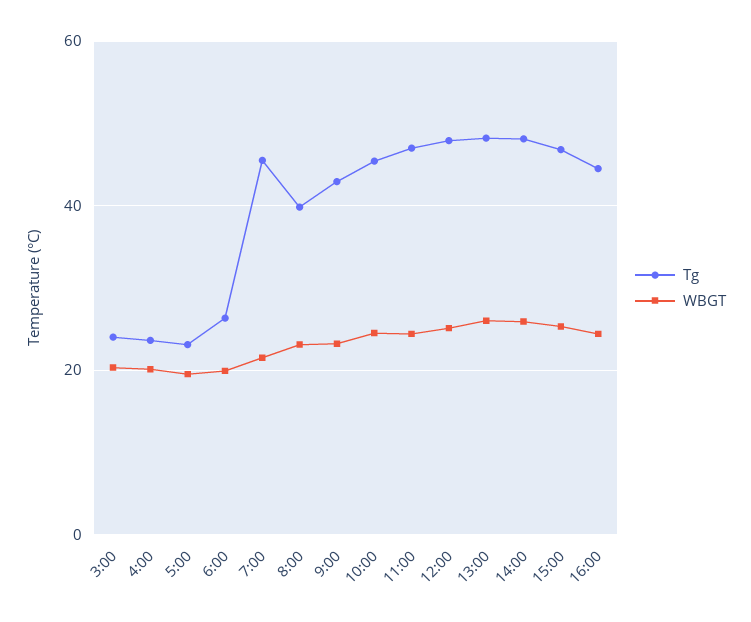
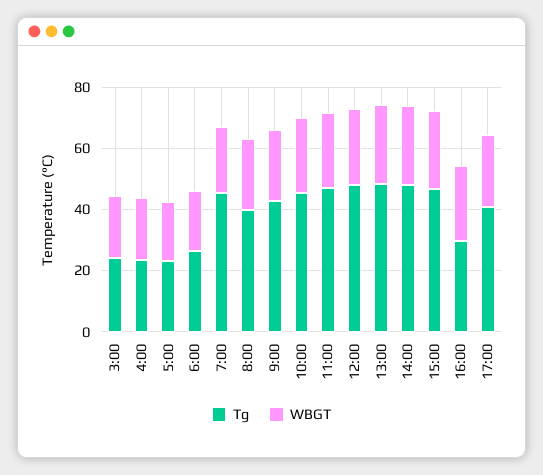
Tg, 16:00: 44 -> 30
Tg, 17:00: none -> 40
WBGT, 17:00: none -> 25

